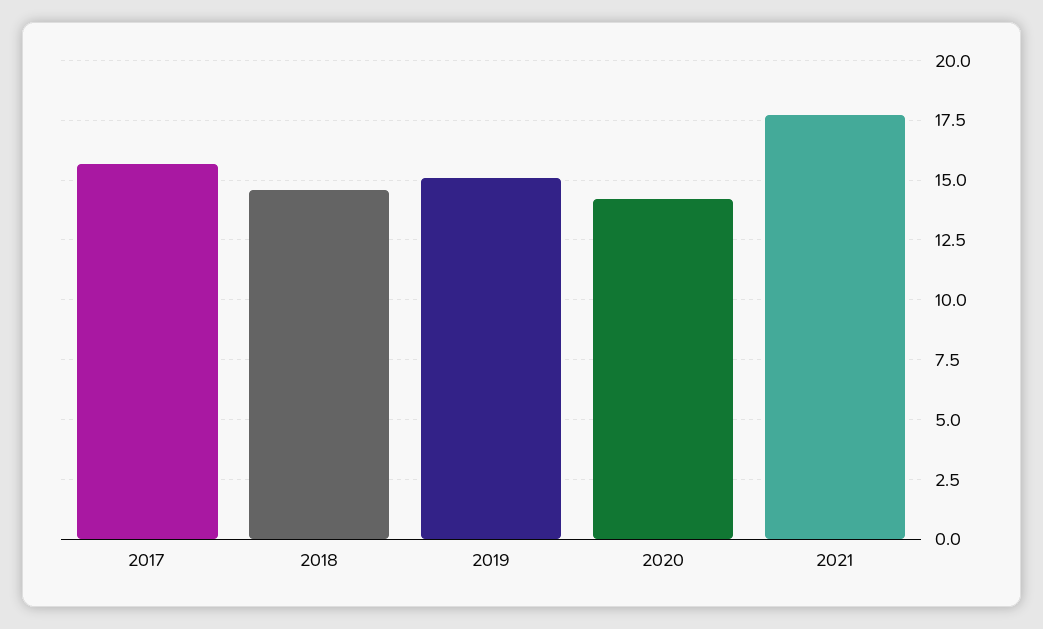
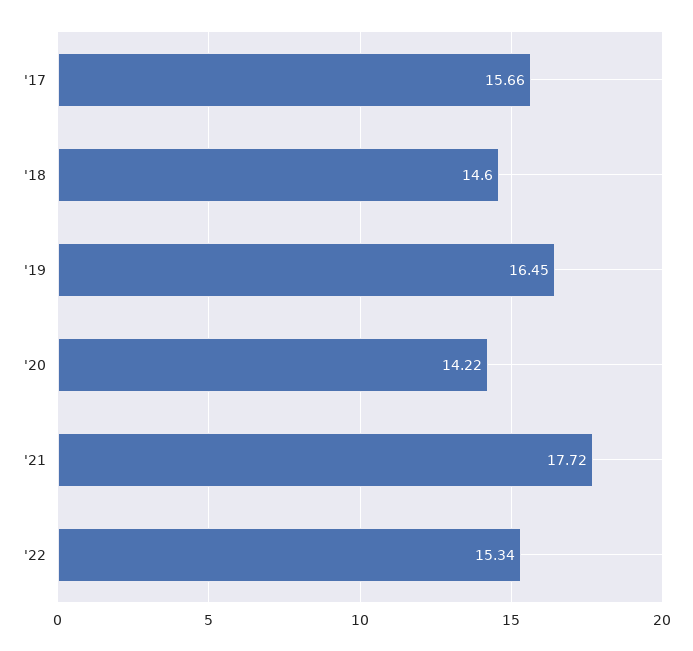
2019: 15 -> 16.45
'22: none -> 15.34

